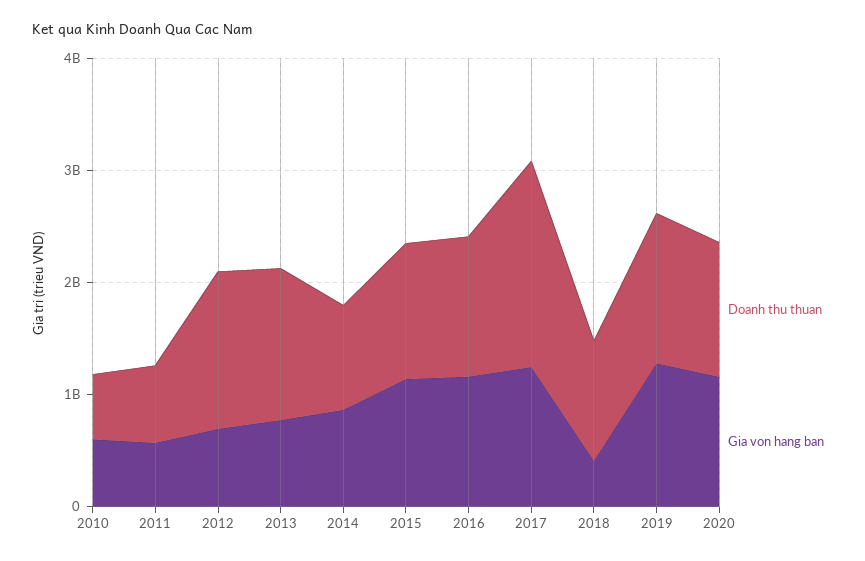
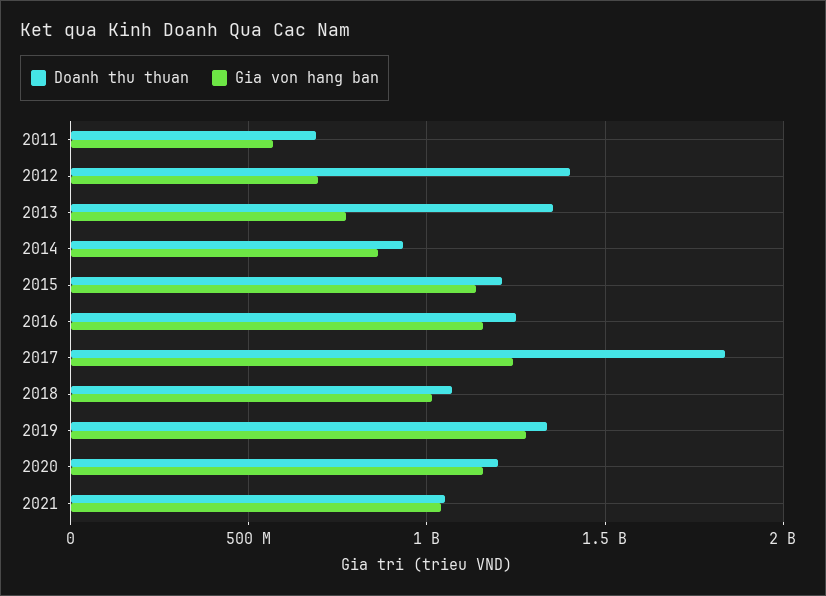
Doanh thu thuan, 2010: 600000000 -> none
Gia von hang ban, 2010: 600000000 -> none
Gia von hang ban, 2018: 400000000 -> 1000000000
Doanh thu thuan, 2021: none -> 1050000000
Gia von hang ban, 2021: none -> 1050000000

